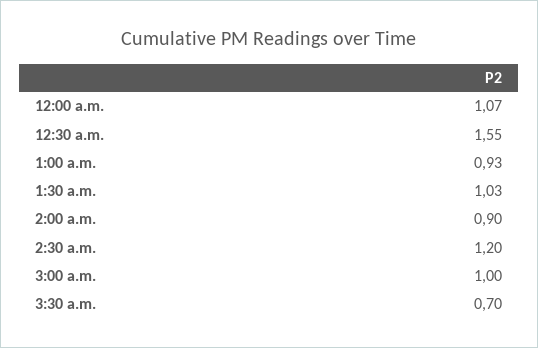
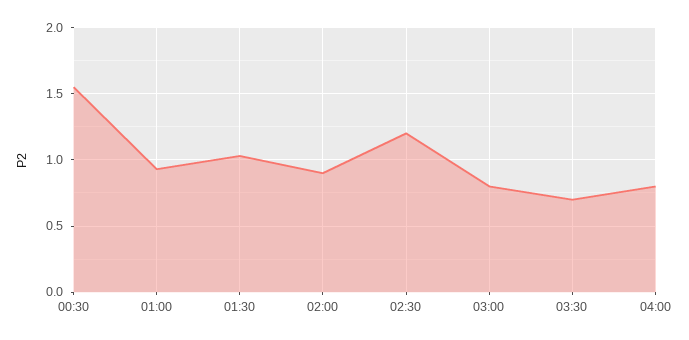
12:00 a.m.: 1.07 -> none
3:00 a.m.: 1 -> 0.8
04:00: none -> 0.8

